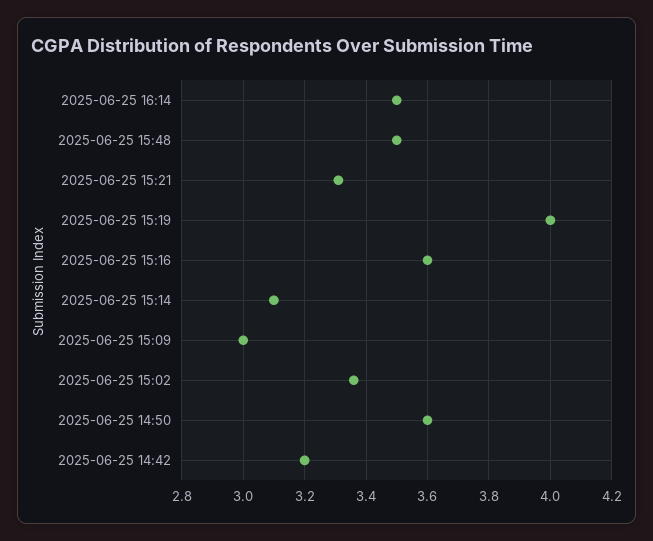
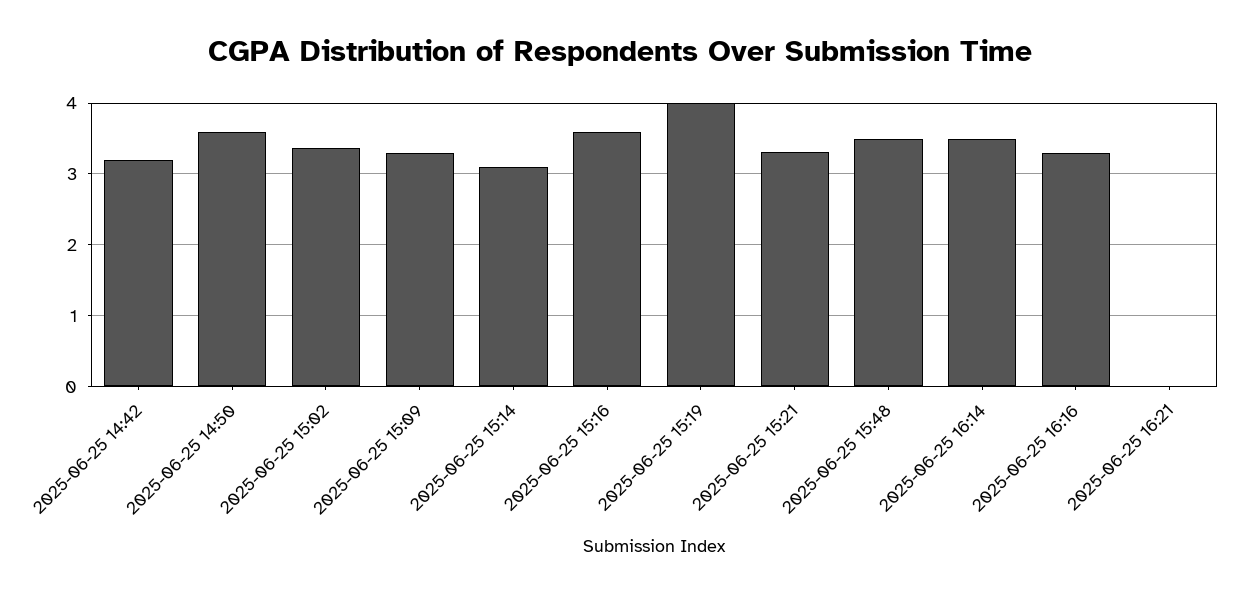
2025-06-25 15:09: 3 -> 3.3
2025-06-25 16:16: none -> 3.3
2025-06-25 16:21: none -> 0

